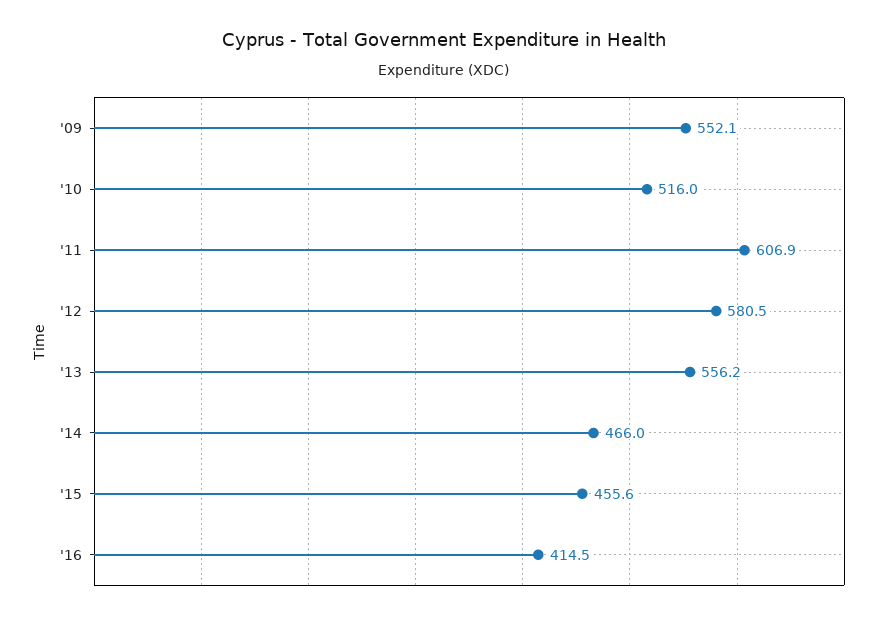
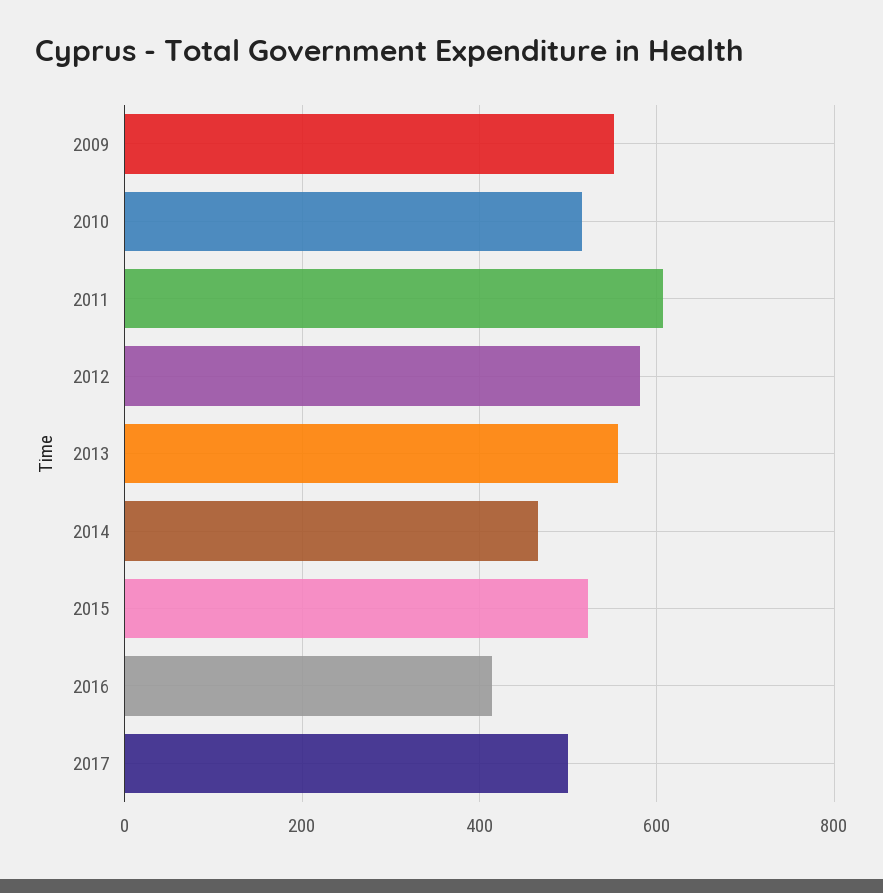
'15: 455.6 -> 520
2017: none -> 500

